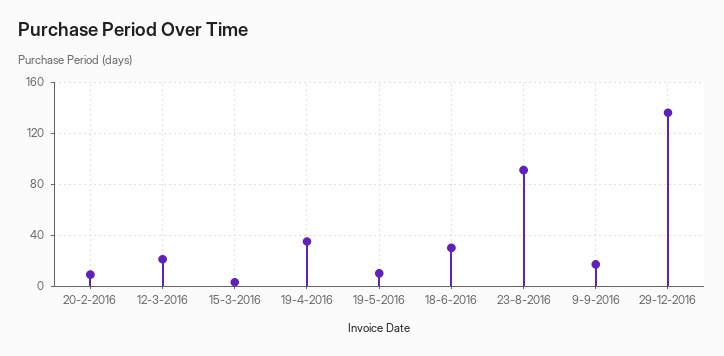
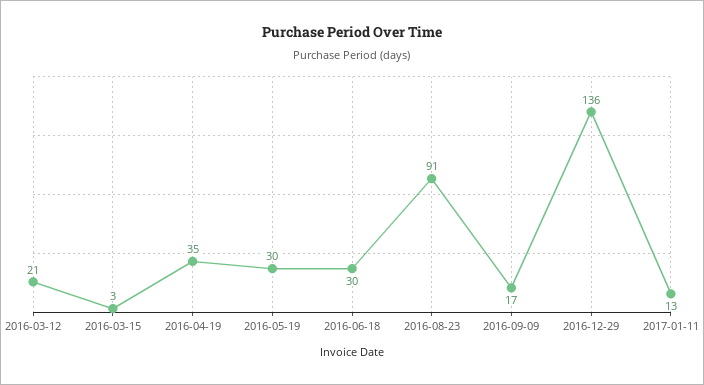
20-2-2016: 10 -> none
19-5-2016: 10 -> 30
2017-01-11: none -> 13

